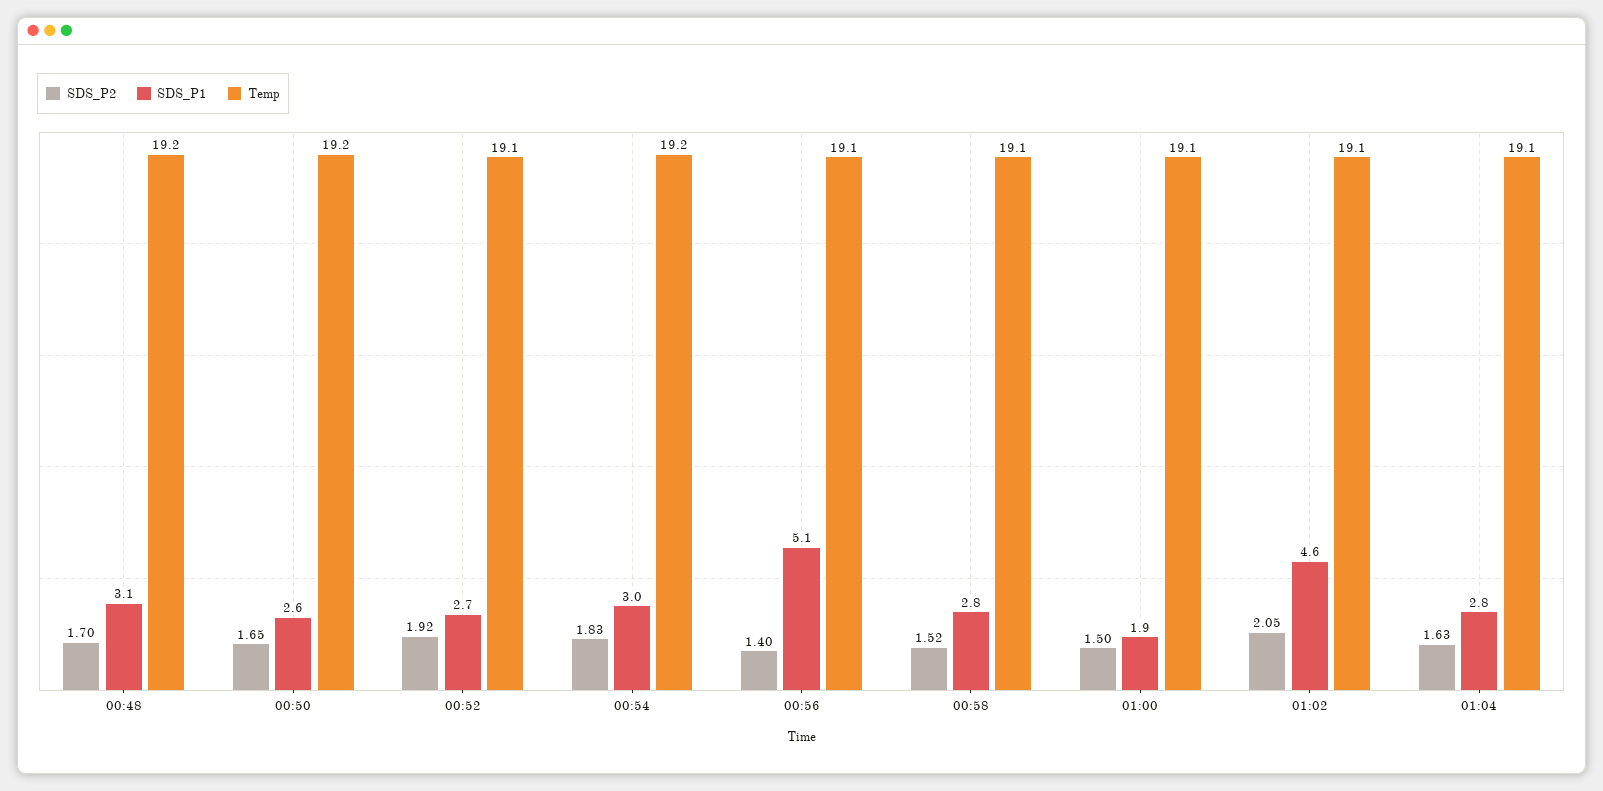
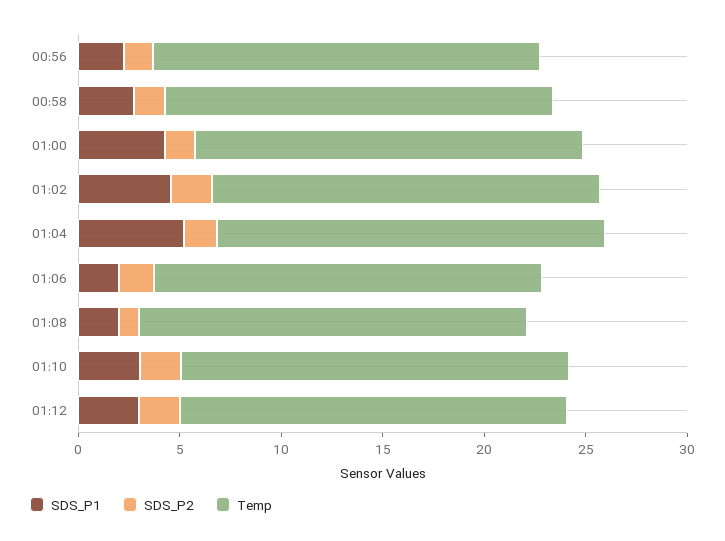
SDS_P2, 00:48: 1.7 -> none
SDS_P1, 00:48: 3.1 -> none
Temp, 00:48: 19.2 -> none
SDS_P2, 00:50: 1.65 -> none
SDS_P1, 00:50: 2.6 -> none
Temp, 00:50: 19.2 -> none
SDS_P2, 00:52: 1.92 -> none
SDS_P1, 00:52: 2.7 -> none
Temp, 00:52: 19.1 -> none
SDS_P2, 00:54: 1.83 -> none
SDS_P1, 00:54: 3 -> none
Temp, 00:54: 19.2 -> none
SDS_P1, 00:56: 5.1 -> 2
SDS_P1, 01:00: 1.9 -> 4
SDS_P1, 01:04: 2.8 -> 5
SDS_P1, 01:06: none -> 2
SDS_P2, 01:06: none -> 2
Temp, 01:06: none -> 19
SDS_P1, 01:08: none -> 2
SDS_P2, 01:08: none -> 1
Temp, 01:08: none -> 19
SDS_P1, 01:10: none -> 3
SDS_P2, 01:10: none -> 2
Temp, 01:10: none -> 19
SDS_P1, 01:12: none -> 3
SDS_P2, 01:12: none -> 2
Temp, 01:12: none -> 19

